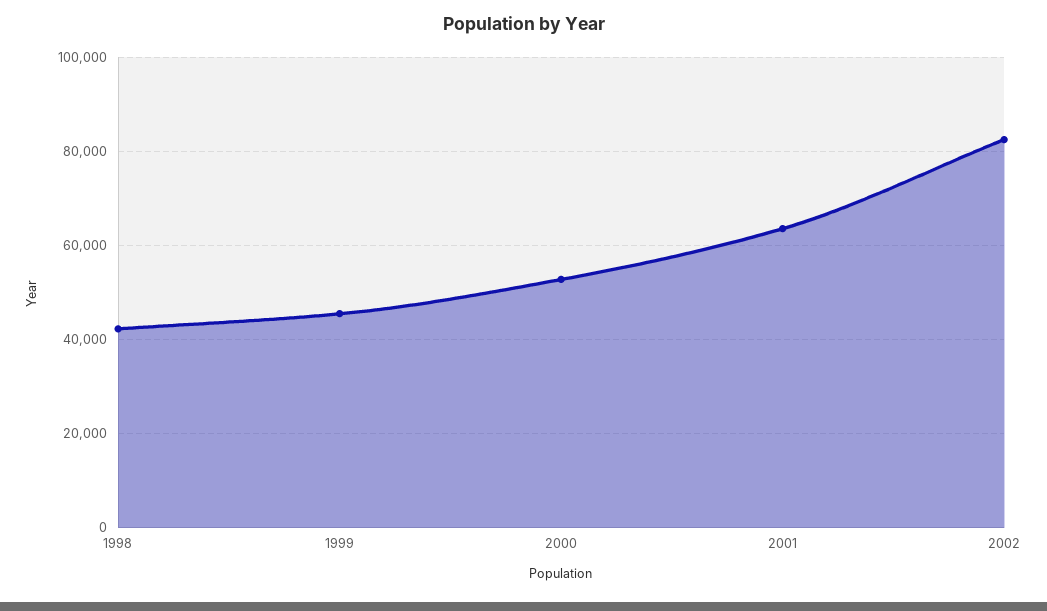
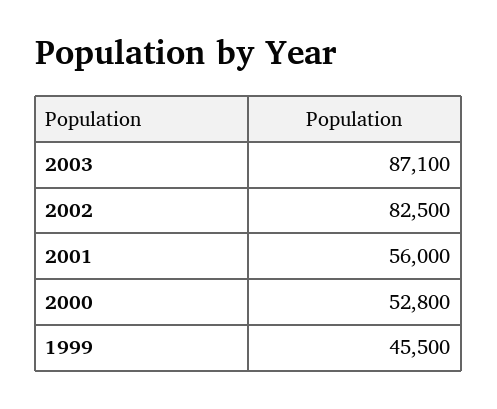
1998: 42000 -> none
2001: 64000 -> 56000
2003: none -> 87100

